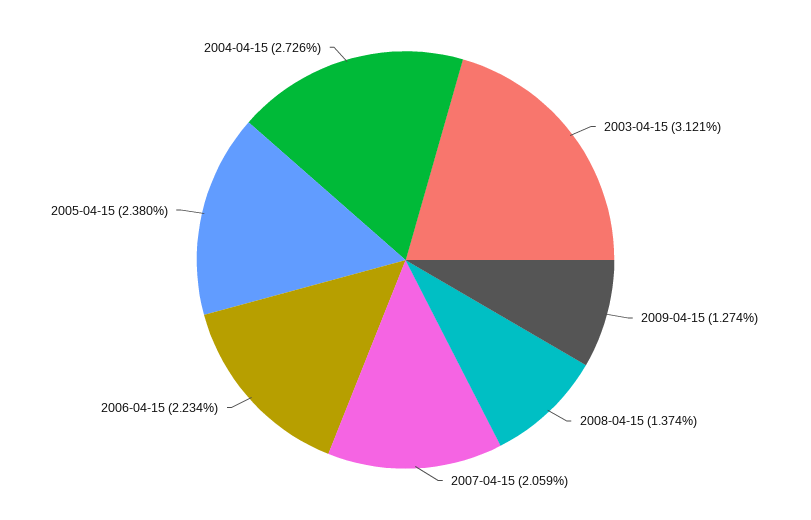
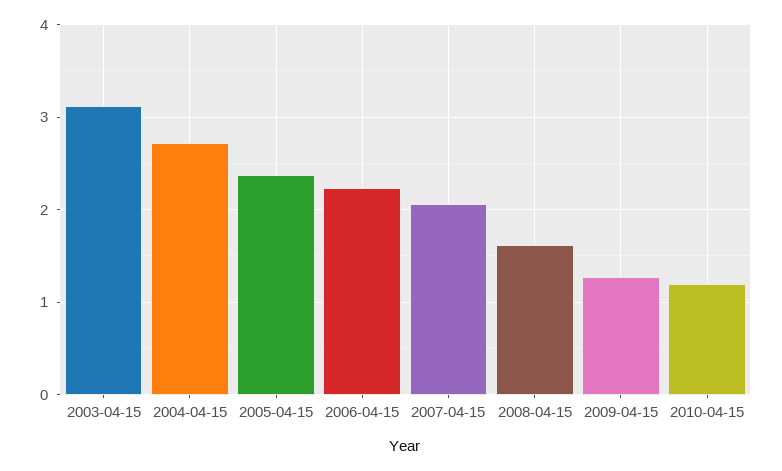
2008-04-15: 1.374 -> 1.6
2010-04-15: none -> 1.2

